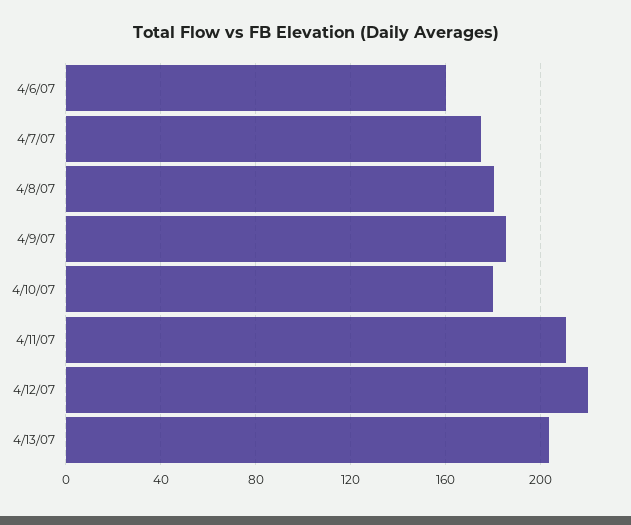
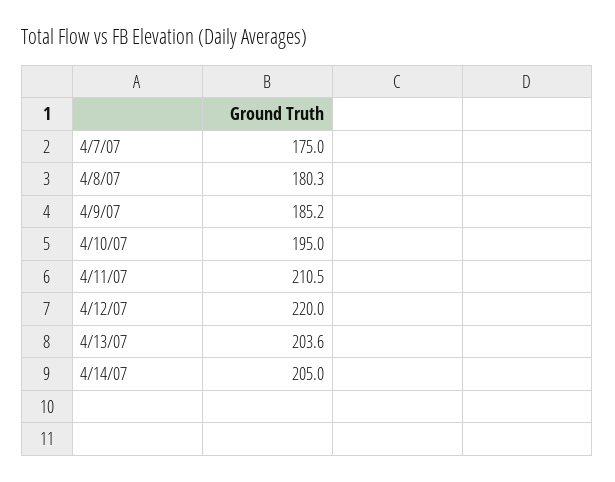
4/6/07: 160 -> none
4/10/07: 180 -> 195
4/14/07: none -> 205

